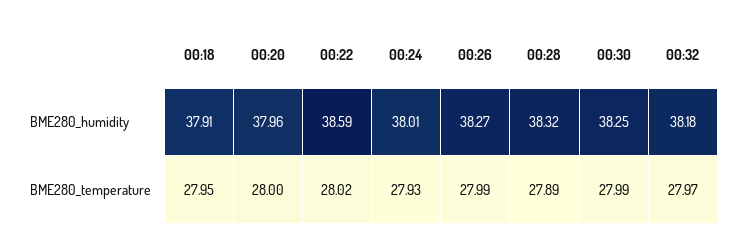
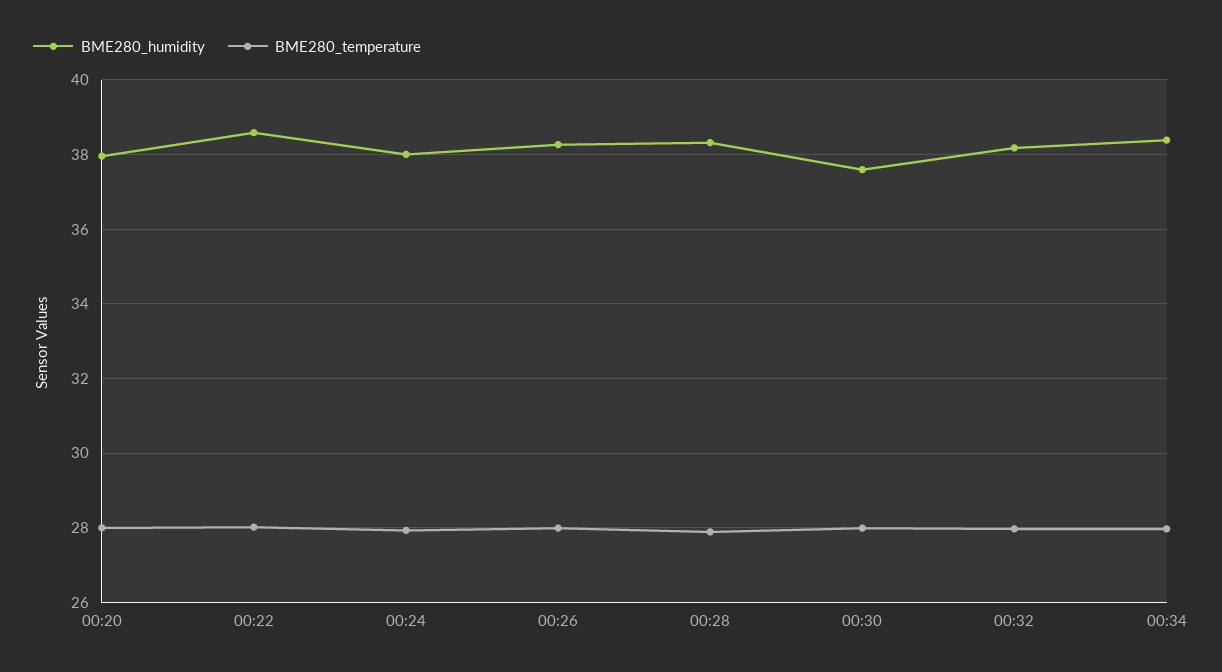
BME280_humidity, 00:18: 37.91 -> none
BME280_humidity, 00:30: 38.25 -> 37.6
BME280_temperature, 00:18: 27.95 -> none
BME280_humidity, 00:34: none -> 38.4
BME280_temperature, 00:34: none -> 28

